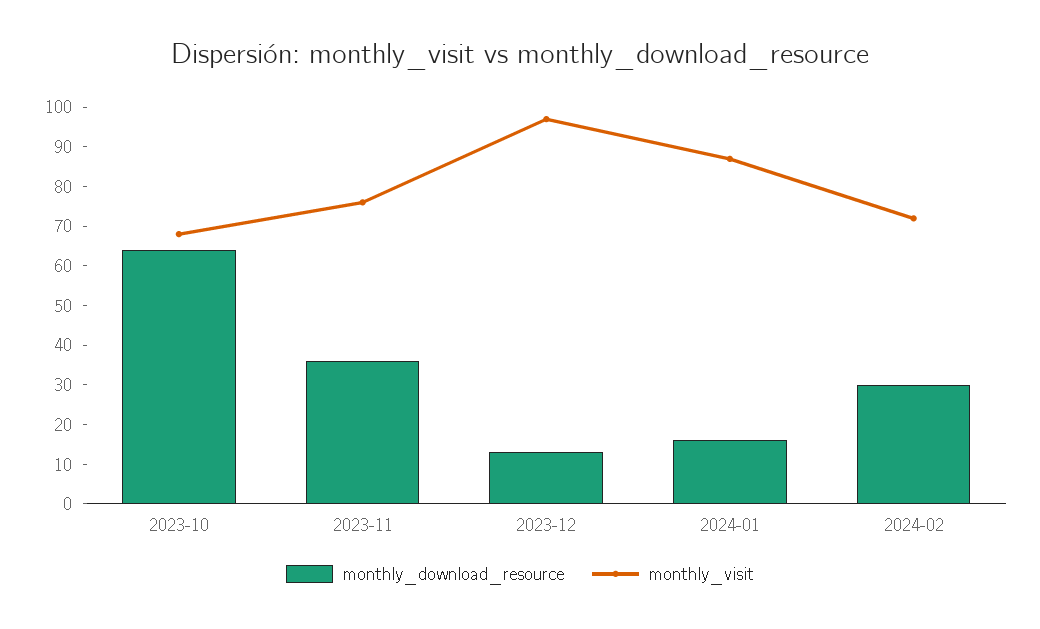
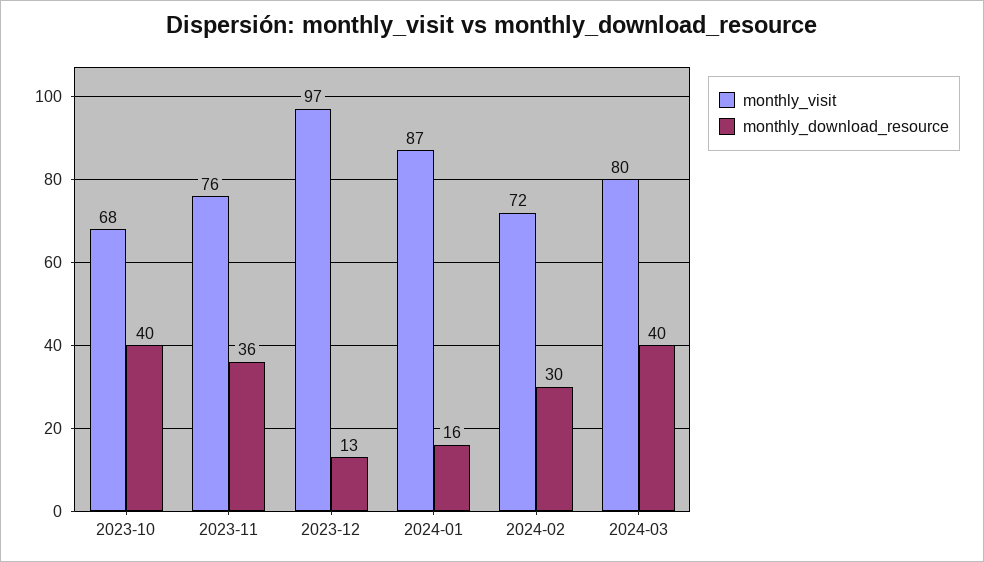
monthly_download_resource, 2023-10: 65 -> 40
monthly_visit, 2024-03: none -> 80
monthly_download_resource, 2024-03: none -> 40

